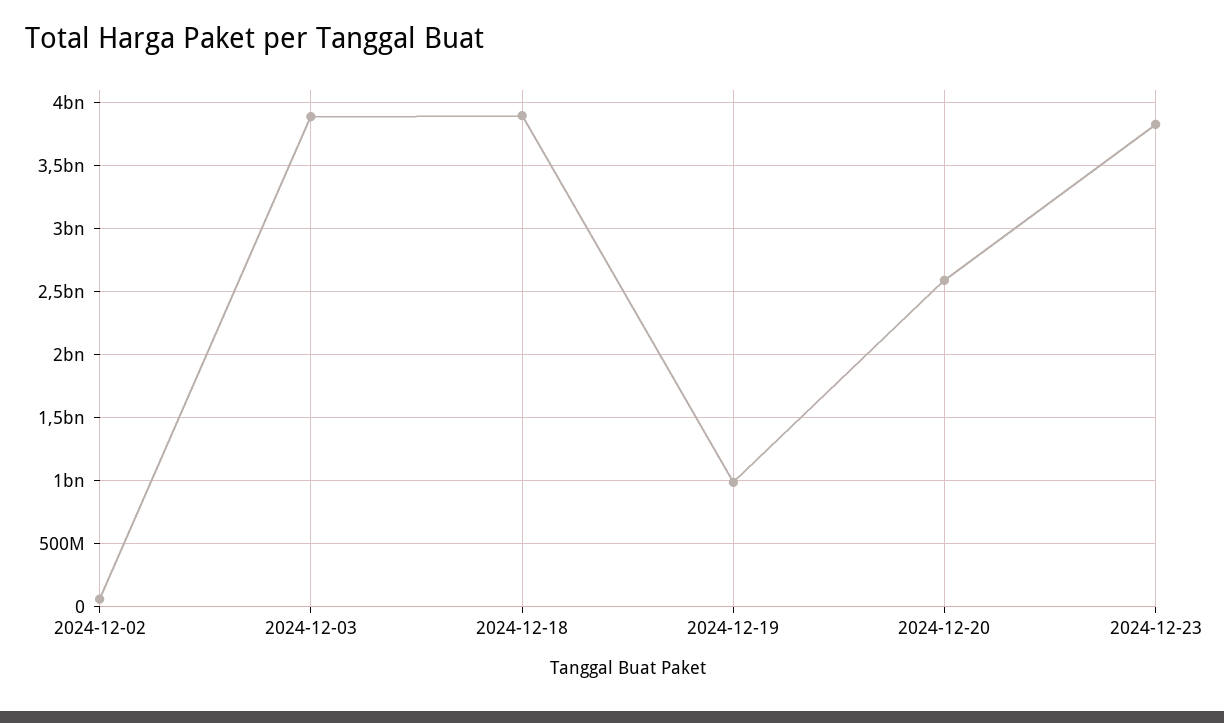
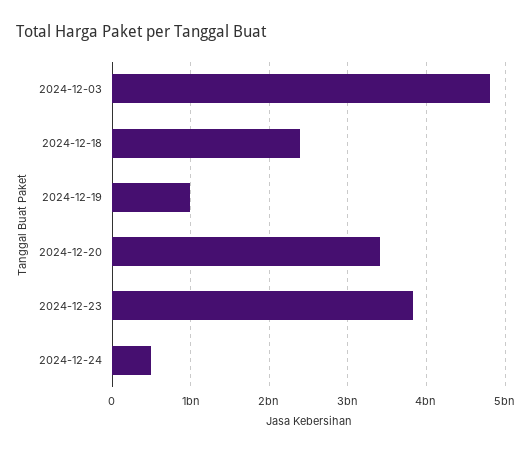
2024-12-02: 50000000 -> none
2024-12-03: 3900000000 -> 4800000000
2024-12-18: 3900000000 -> 2400000000
2024-12-20: 2600000000 -> 3400000000
2024-12-24: none -> 500000000

